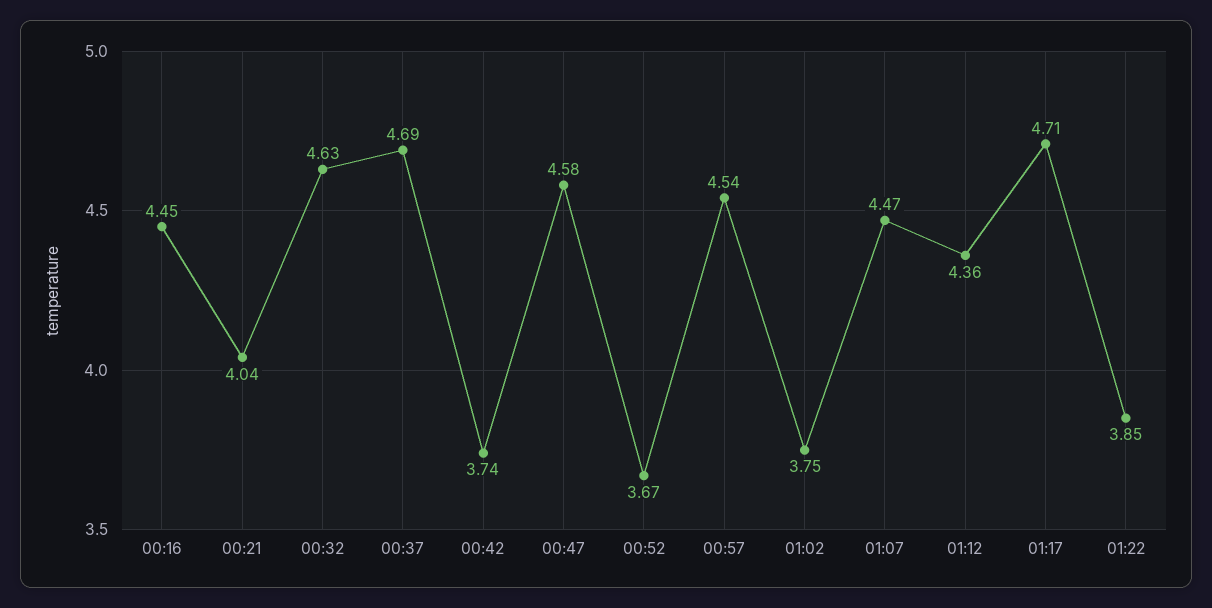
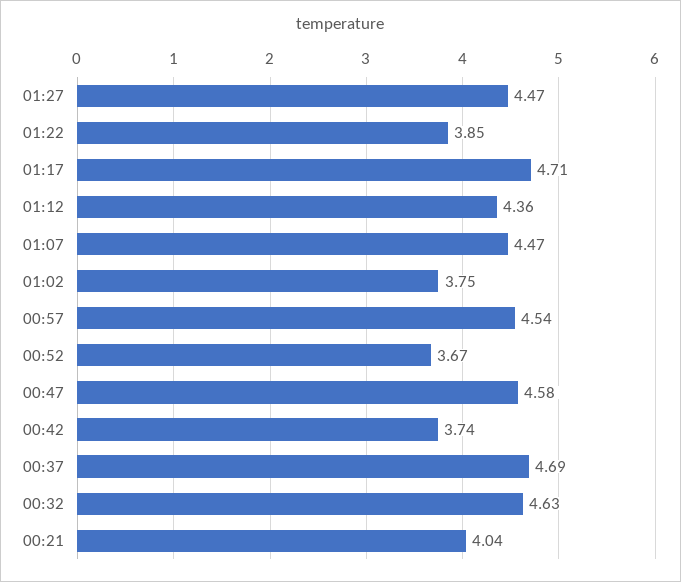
00:16: 4.45 -> none
01:27: none -> 4.47

